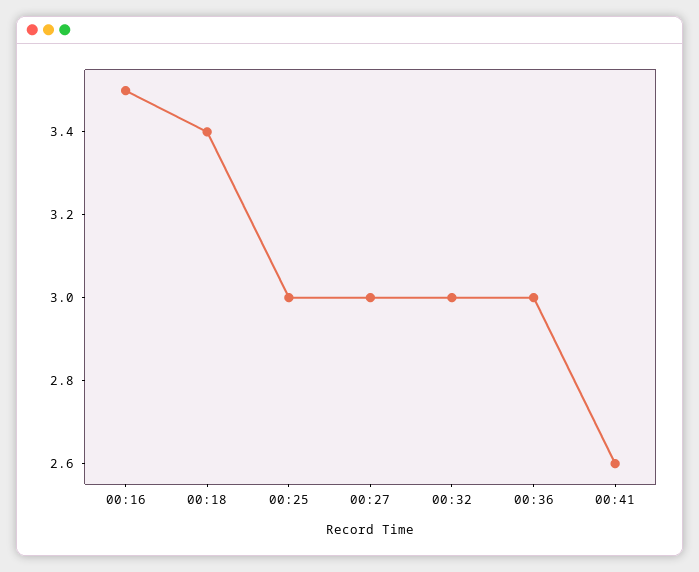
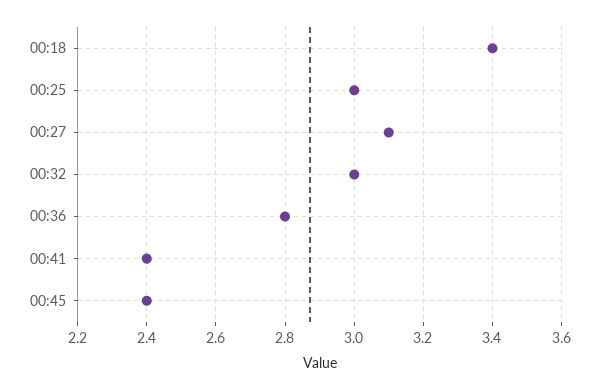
00:16: 3.5 -> none
00:27: 3 -> 3.1
00:36: 3 -> 2.8
00:41: 2.6 -> 2.4
00:45: none -> 2.4

